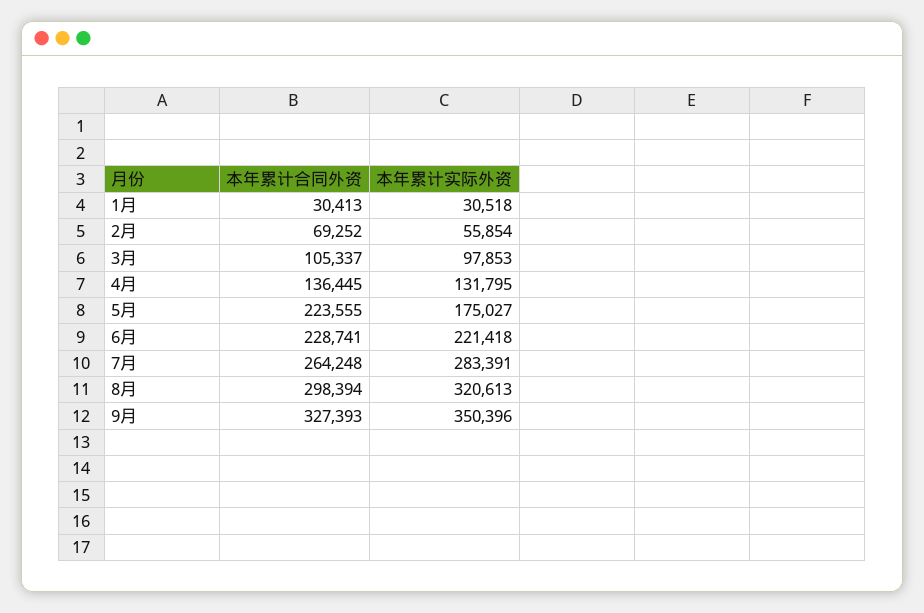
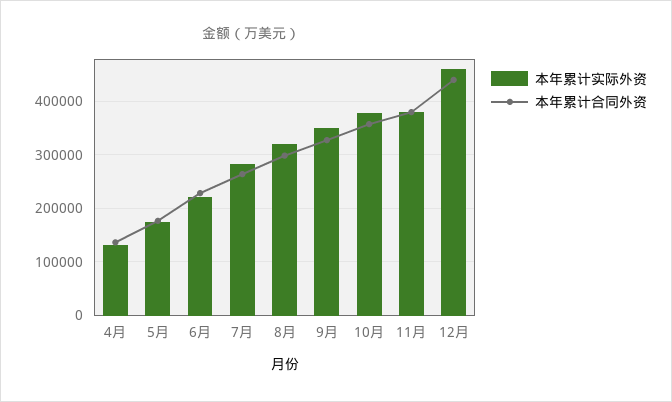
本年累计合同外资, 1月: 30413 -> none
本年累计实际外资, 1月: 30518 -> none
本年累计合同外资, 2月: 69252 -> none
本年累计实际外资, 2月: 55854 -> none
本年累计合同外资, 3月: 105337 -> none
本年累计实际外资, 3月: 97853 -> none
本年累计合同外资, 5月: 223555 -> 180000
本年累计实际外资, 10月: none -> 380000
本年累计合同外资, 10月: none -> 360000
本年累计实际外资, 11月: none -> 380000
本年累计合同外资, 11月: none -> 380000
本年累计实际外资, 12月: none -> 460000
本年累计合同外资, 12月: none -> 440000

